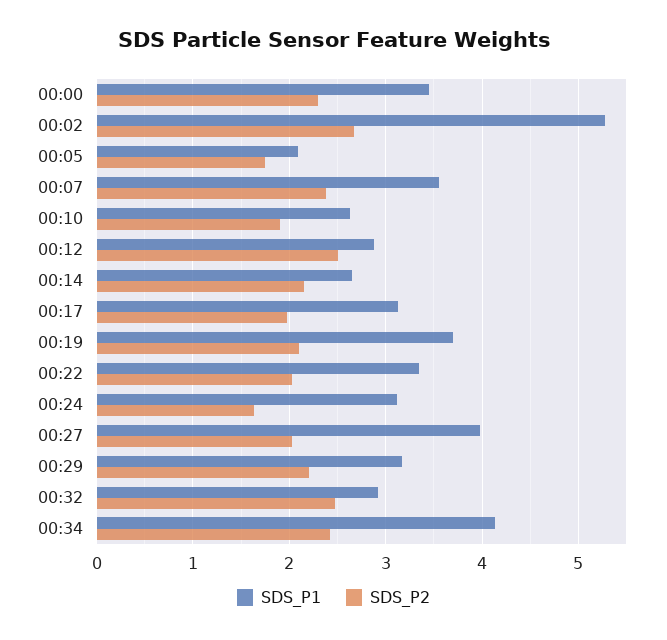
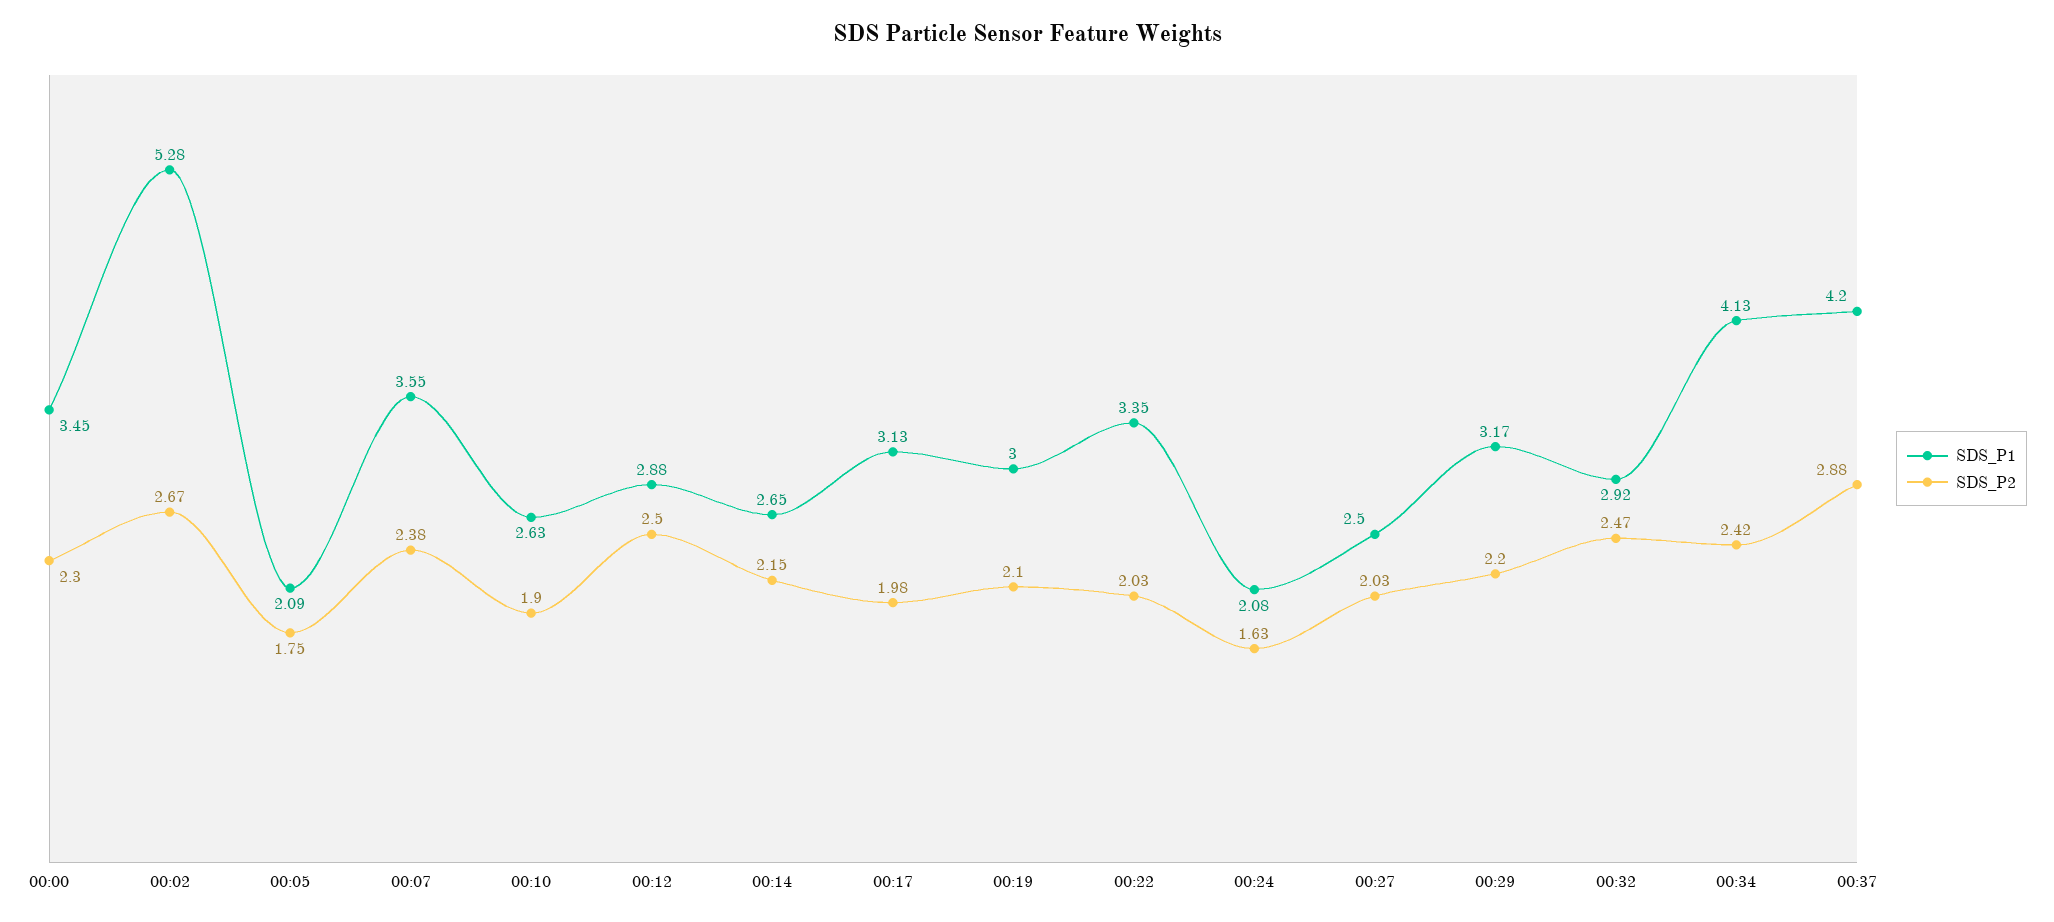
SDS_P1, 00:19: 3.7 -> 3
SDS_P1, 00:24: 3.1 -> 2.08
SDS_P1, 00:27: 4 -> 2.5
SDS_P1, 00:37: none -> 4.2
SDS_P2, 00:37: none -> 2.88

